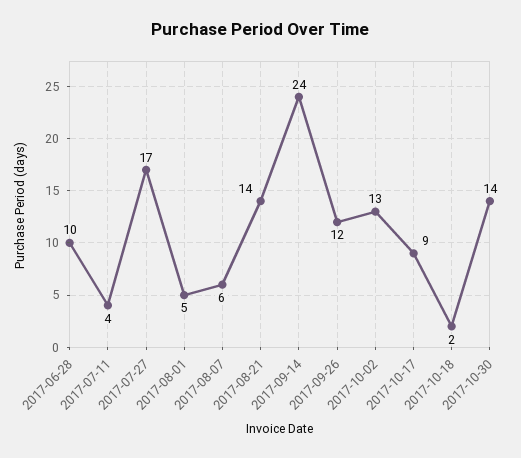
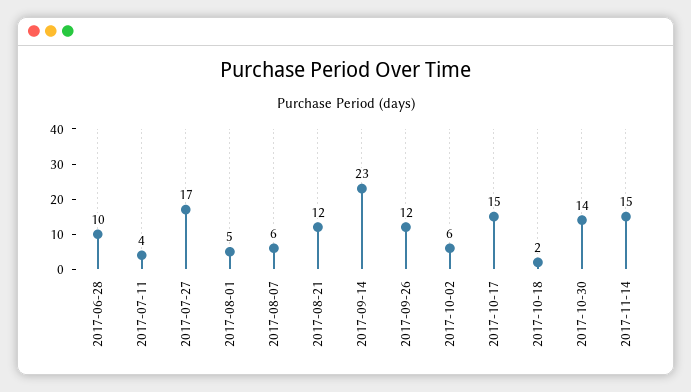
2017-08-21: 14 -> 12
2017-09-14: 24 -> 23
2017-10-02: 13 -> 6
2017-10-17: 9 -> 15
2017-11-14: none -> 15

